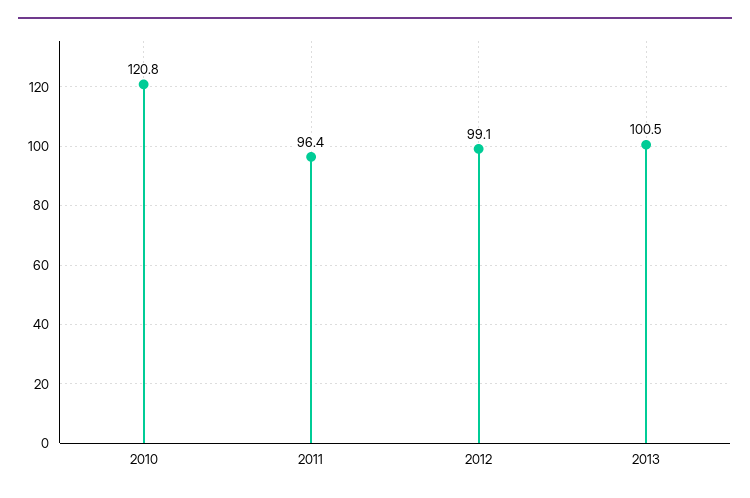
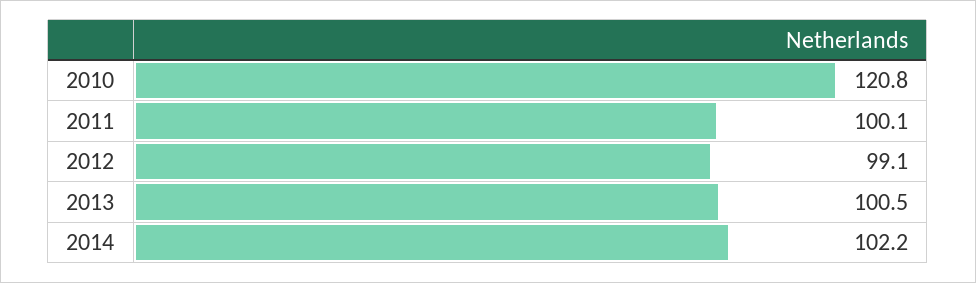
2011: 96.4 -> 100.1
2014: none -> 102.2

